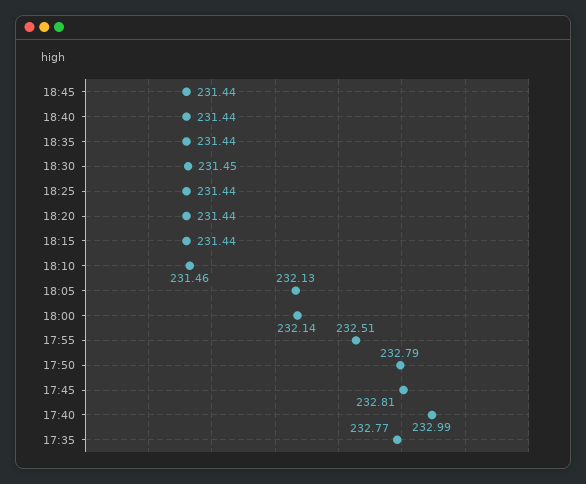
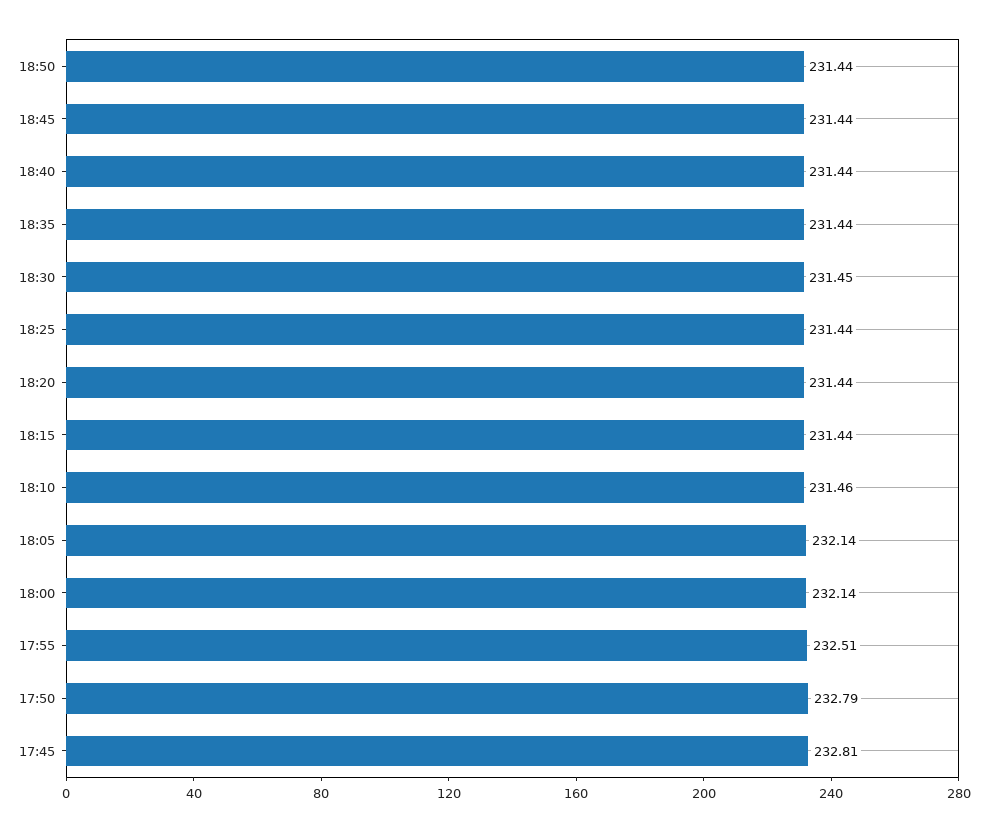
18:05: 232.13 -> 232.14
17:40: 232.99 -> none
17:35: 232.77 -> none
18:50: none -> 231.44

